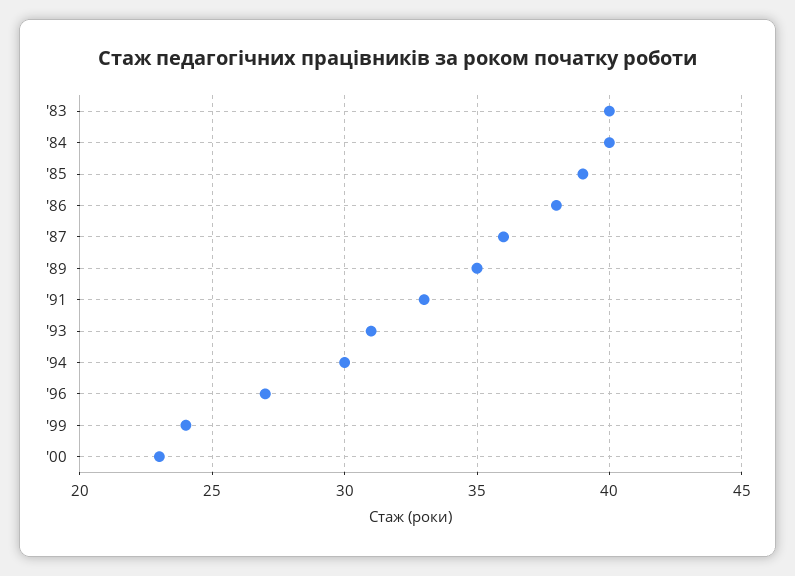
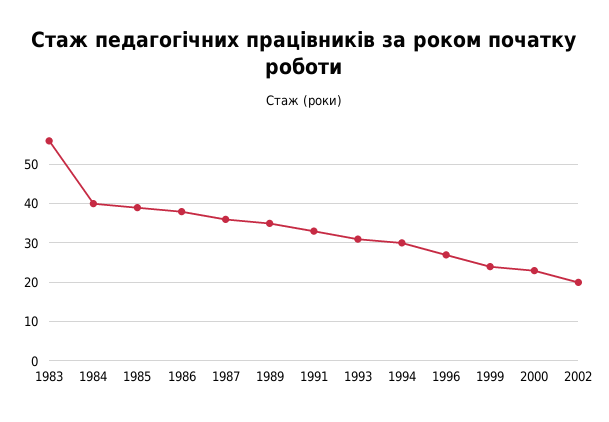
'83: 40 -> 55
2002: none -> 20

